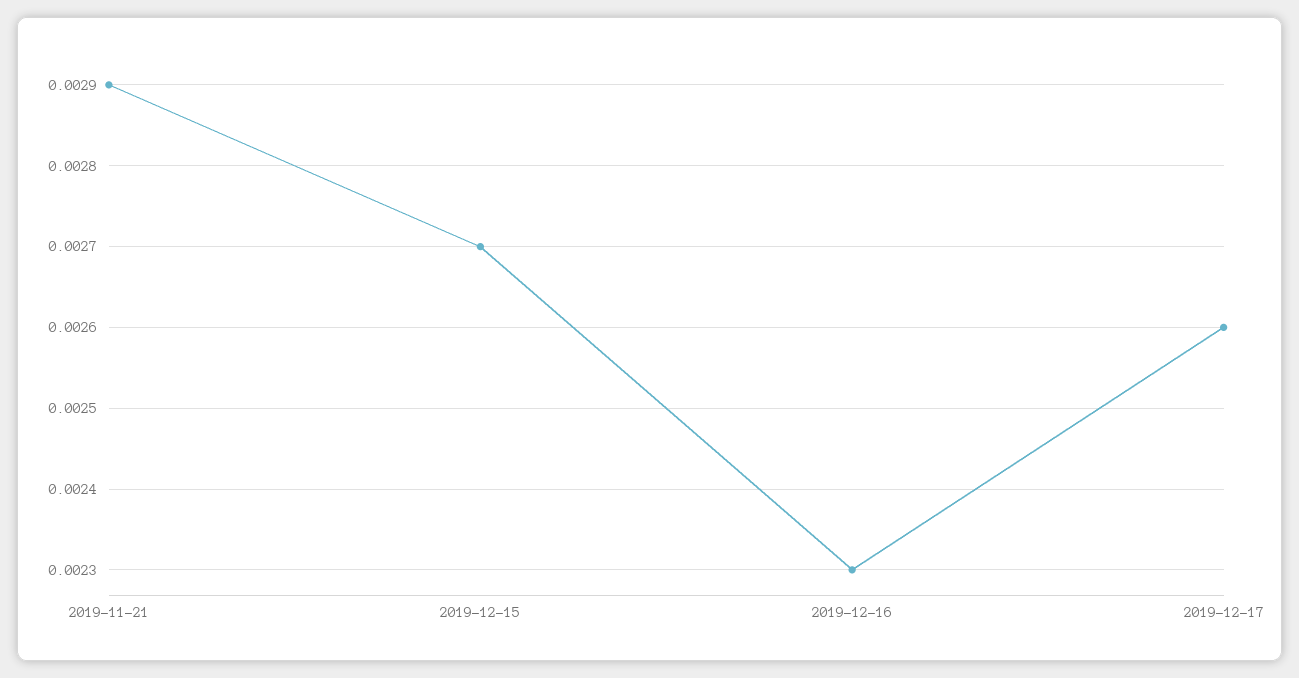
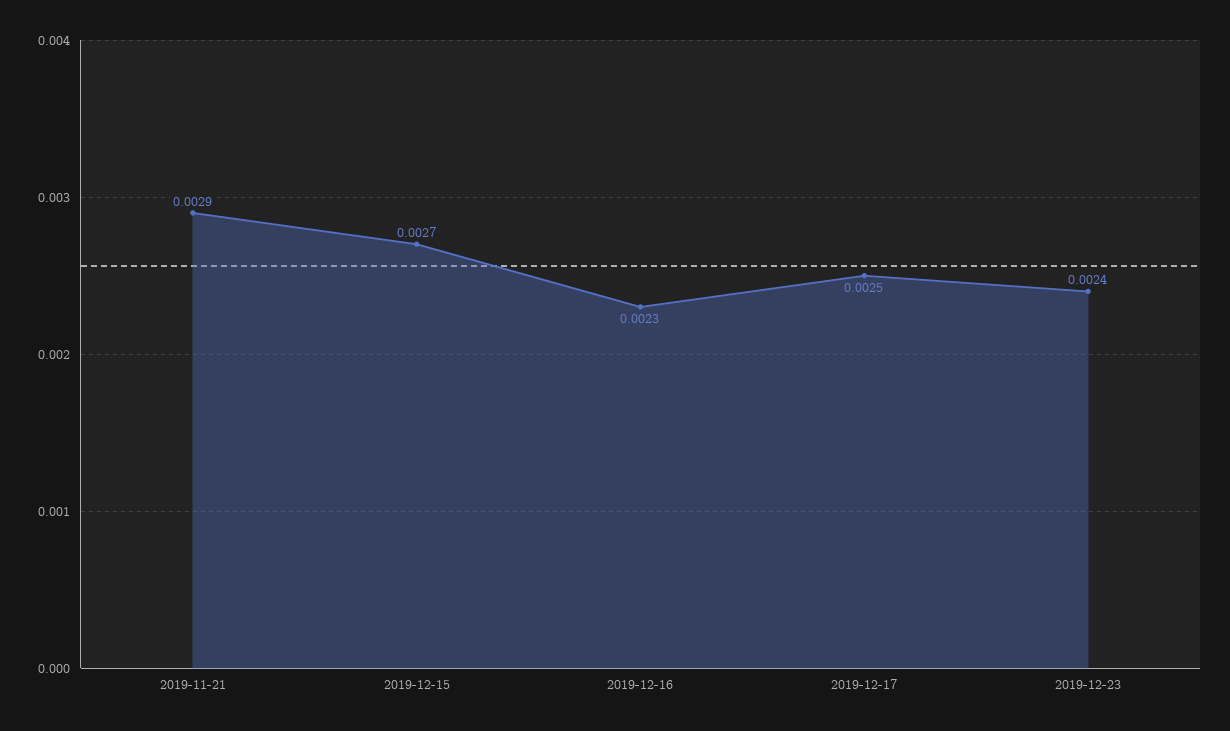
2019-12-17: 0.0026 -> 0.0025
2019-12-23: none -> 0.0024

